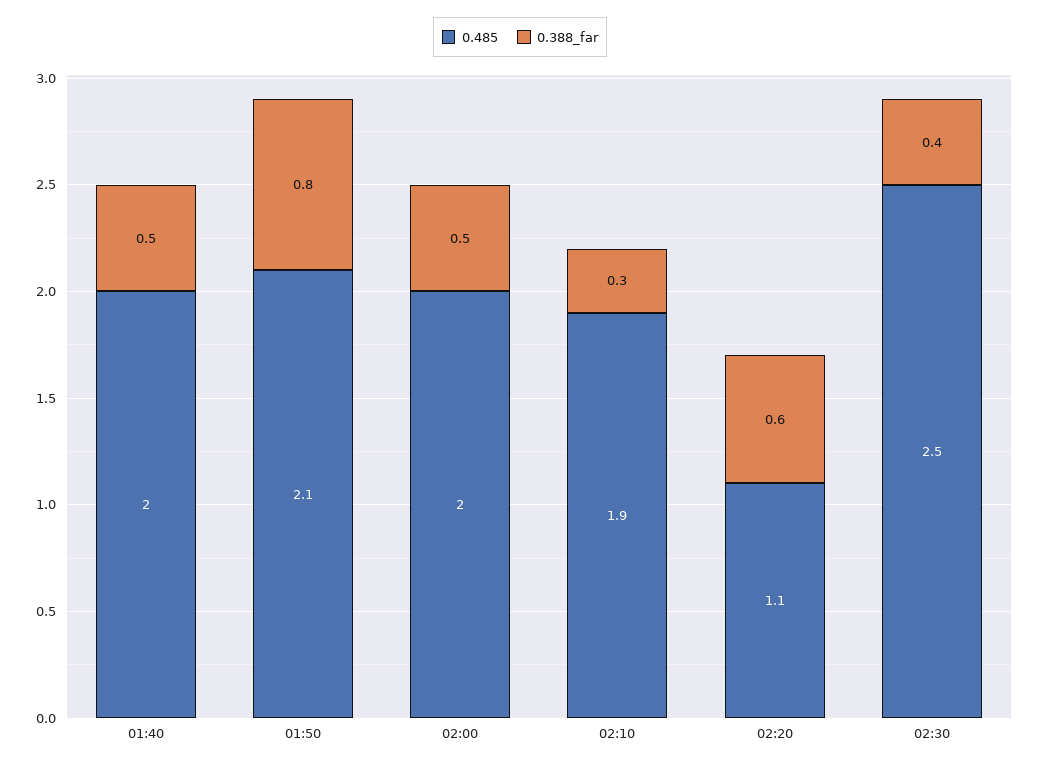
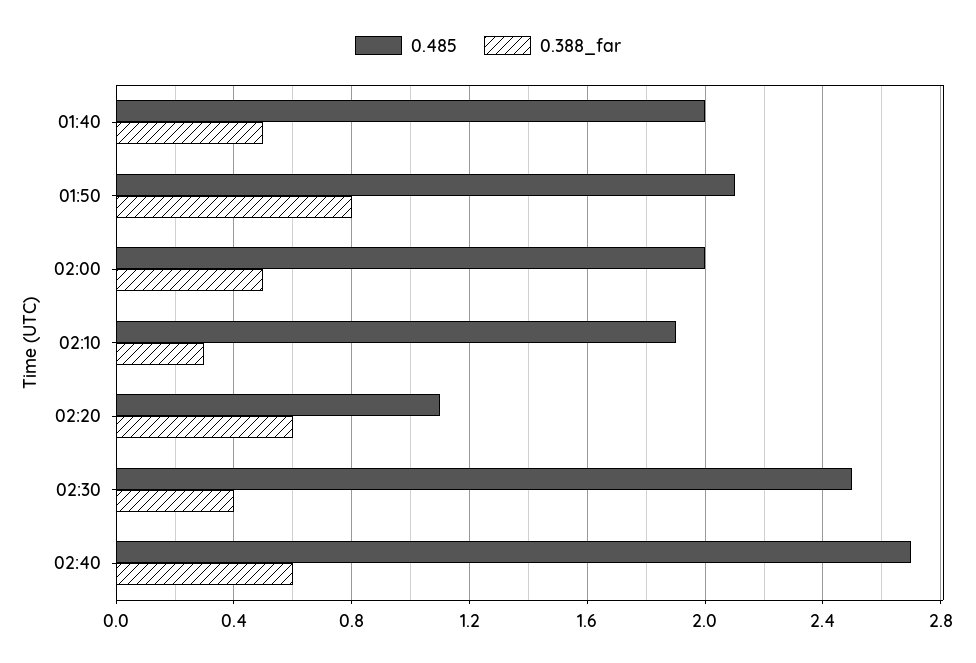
0.485, 02:40: none -> 2.7
0.388_far, 02:40: none -> 0.6

